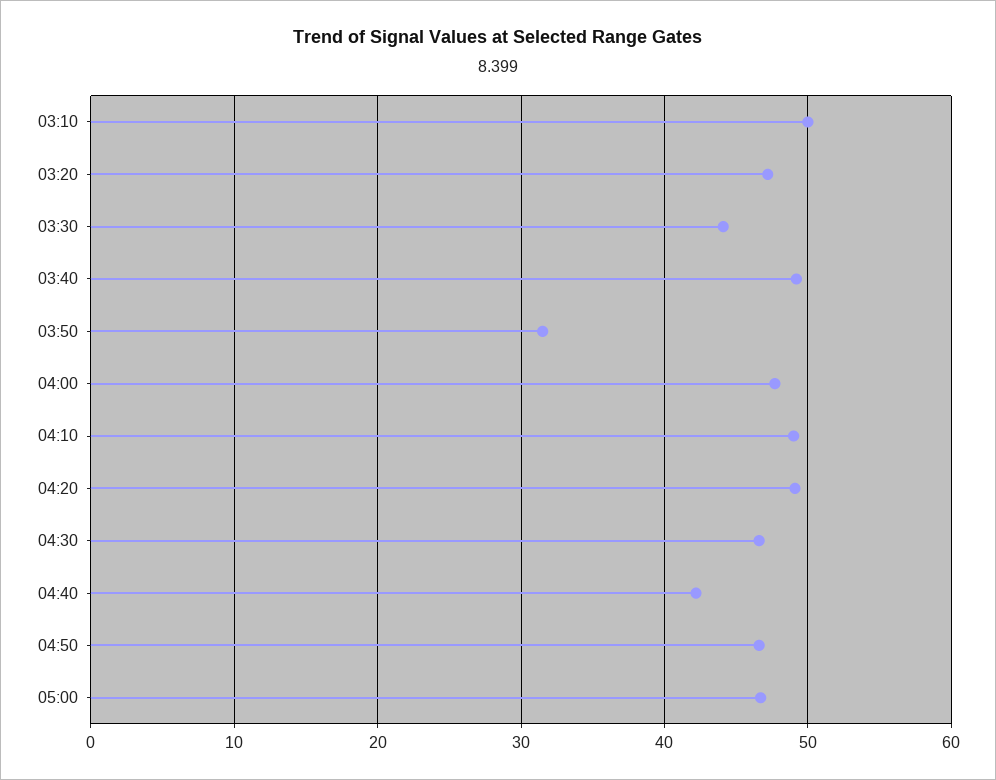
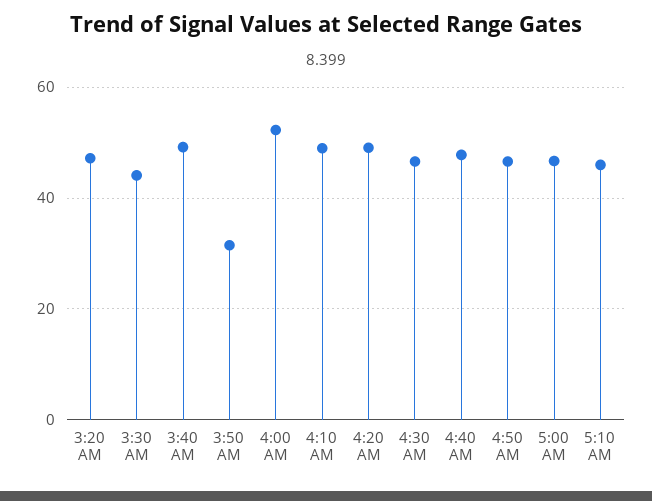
03:10: 50 -> none
04:00: 48 -> 52
04:40: 42 -> 48
5:10 AM: none -> 46

